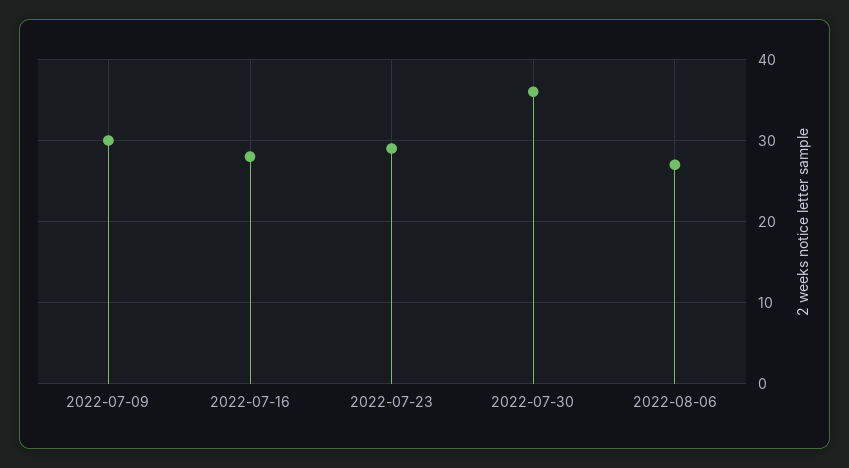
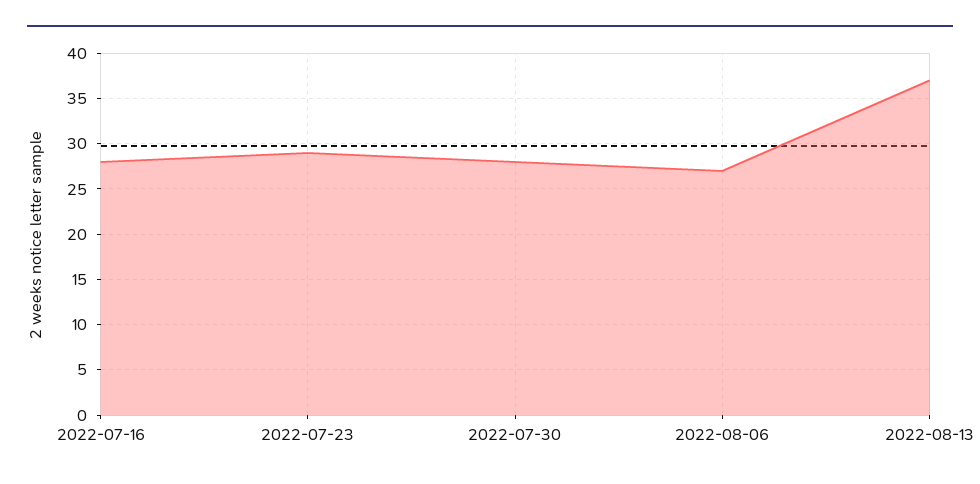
2022-07-09: 30 -> none
2022-07-30: 36 -> 28
2022-08-13: none -> 37

